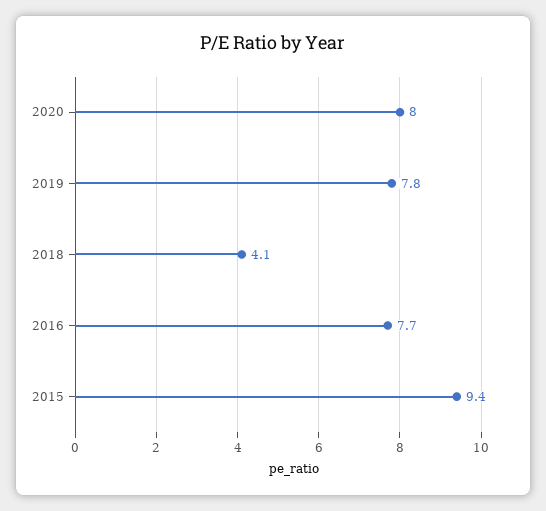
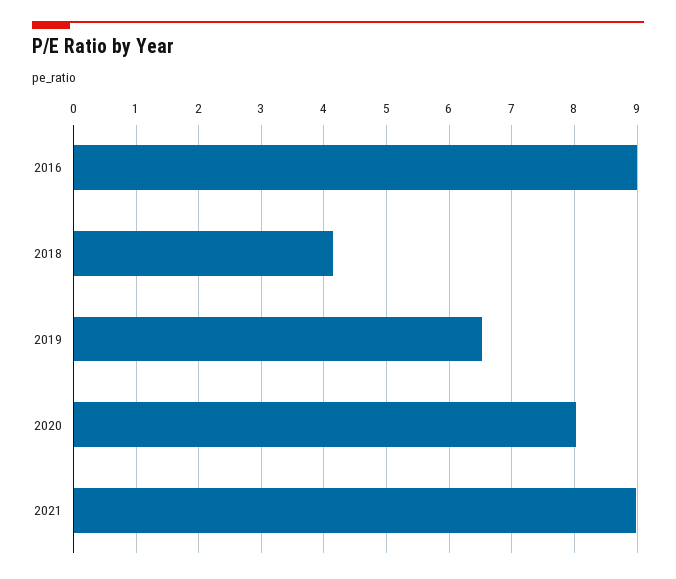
2019: 7.8 -> 6.5
2016: 7.7 -> 9
2015: 9.4 -> none
2021: none -> 9

